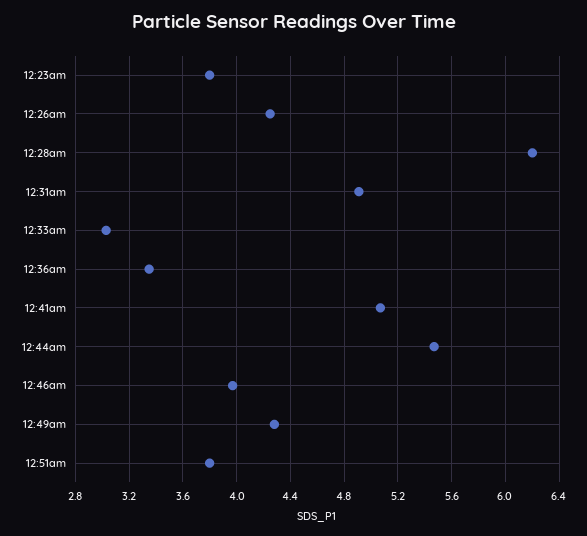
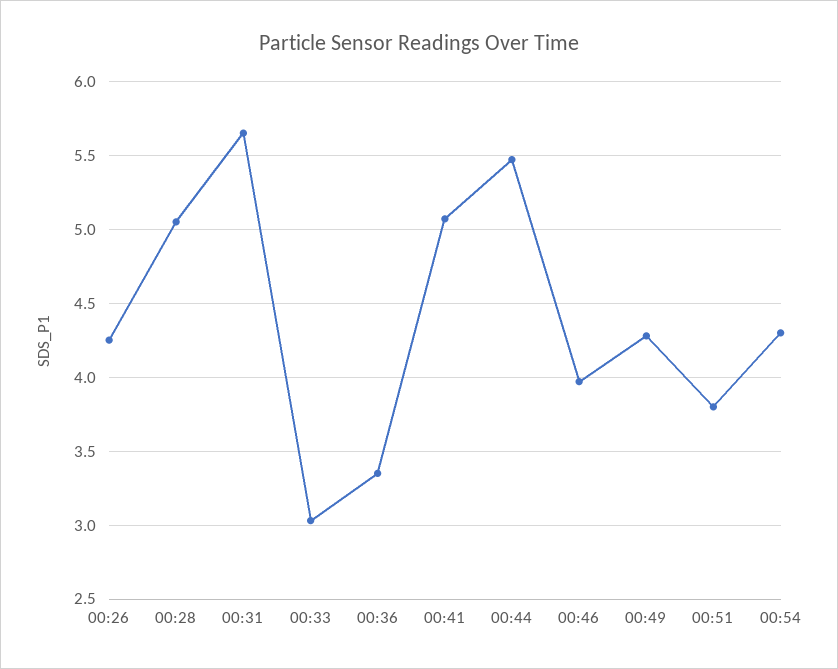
12:23am: 3.8 -> none
12:28am: 6.2 -> 5.05
12:31am: 4.9 -> 5.65
00:54: none -> 4.3

